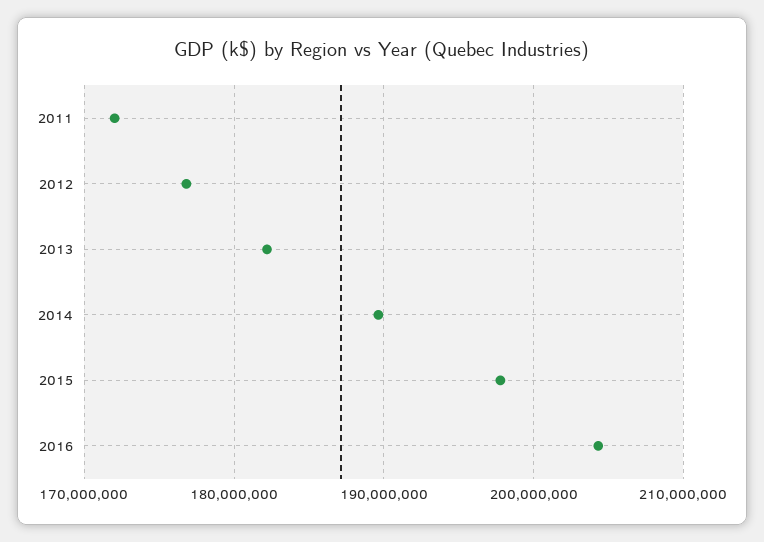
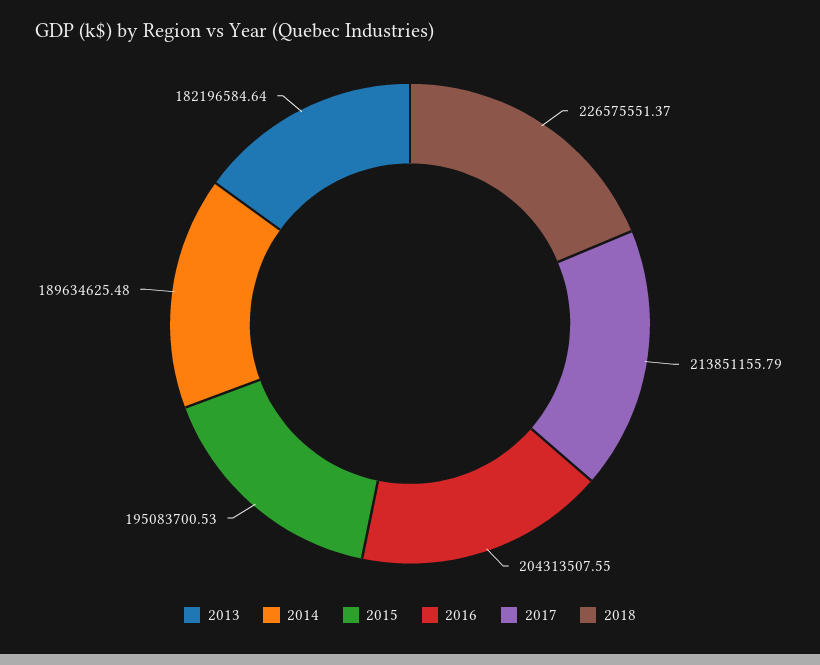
2011: 172000000 -> none
2012: 177000000 -> none
2015: 198000000 -> 195083700.53
2017: none -> 213851155.79
2018: none -> 226575551.37

